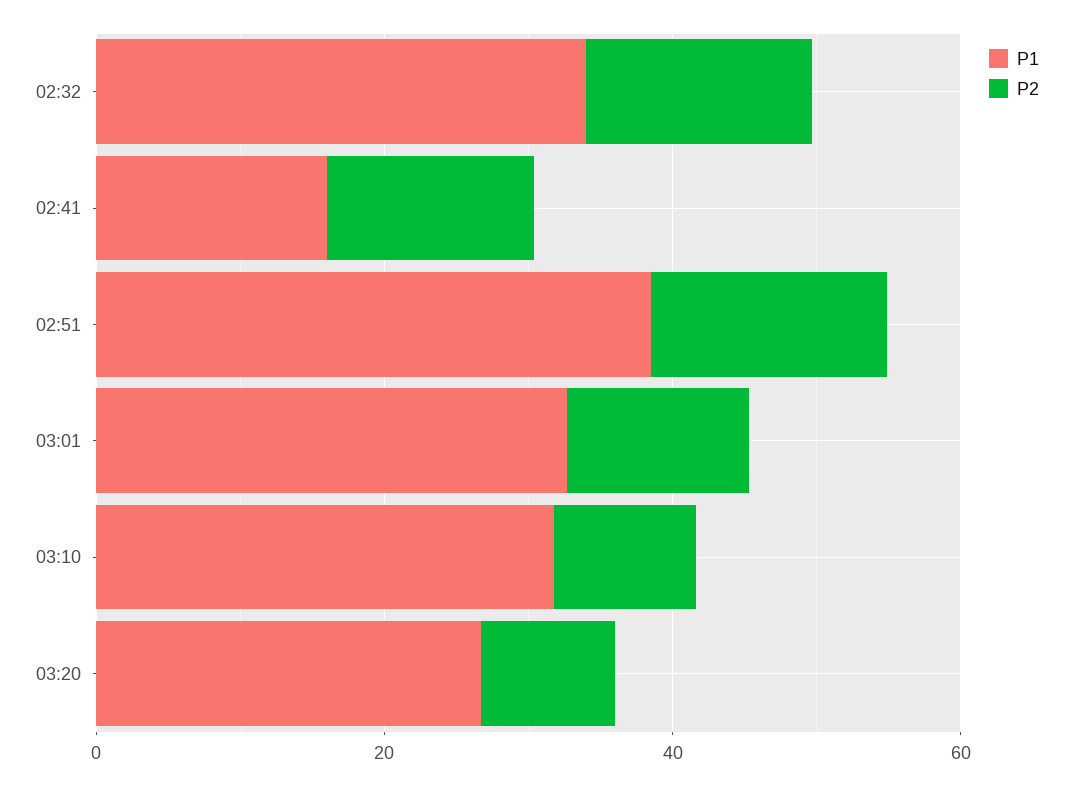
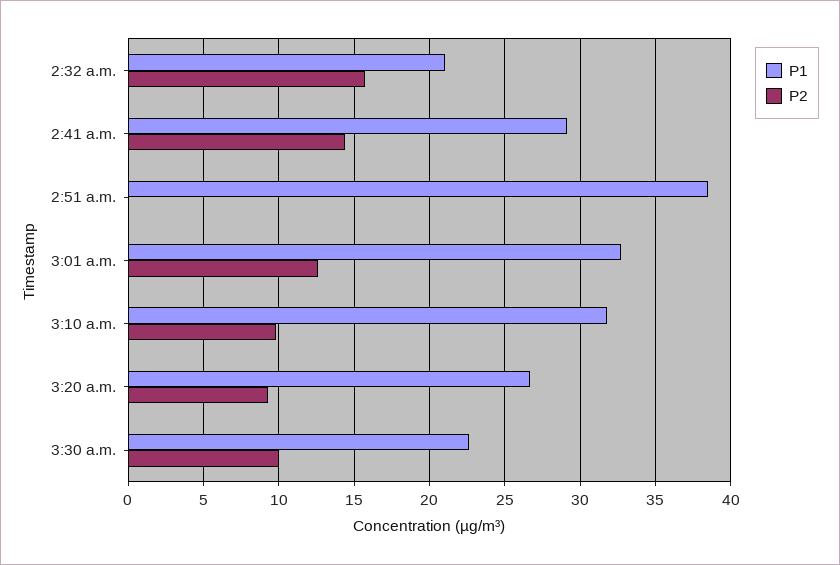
P1, 02:32: 35 -> 21
P1, 02:41: 15 -> 29
P2, 02:51: 15 -> 0
P1, 3:30 a.m.: none -> 22.5
P2, 3:30 a.m.: none -> 10

